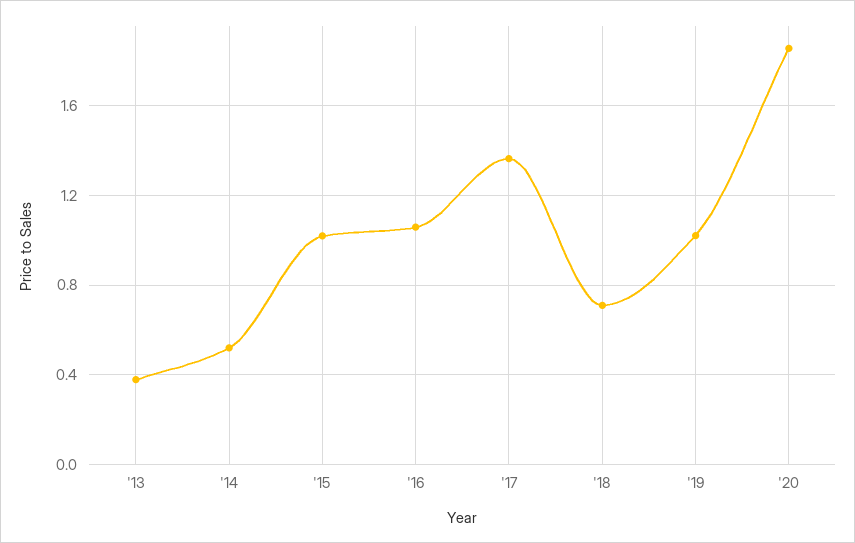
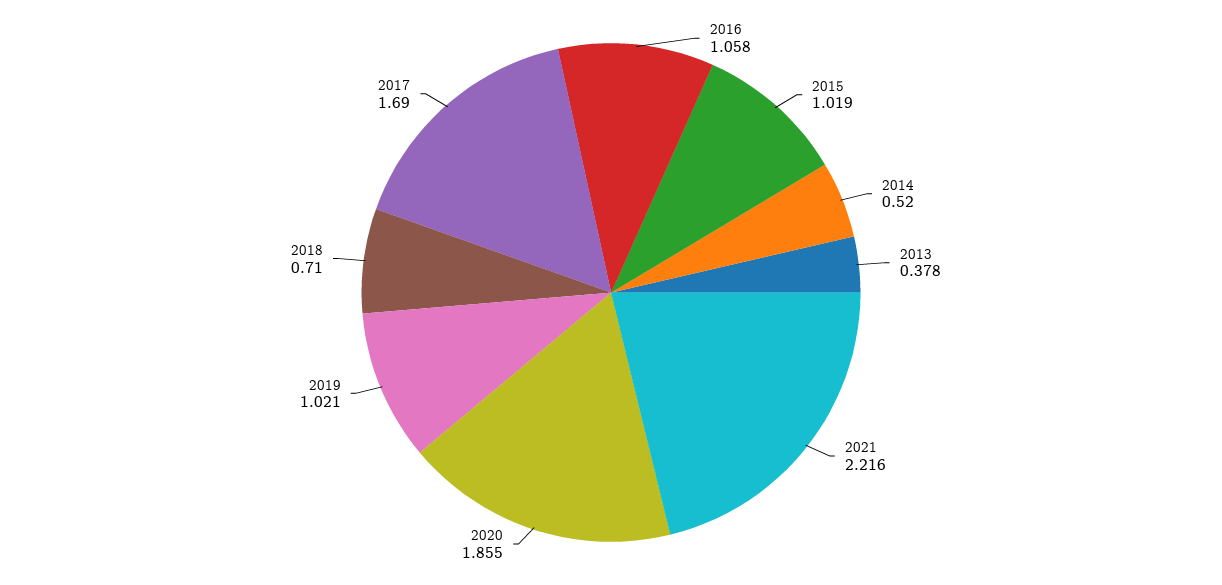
'17: 1.35 -> 1.69
2021: none -> 2.216

